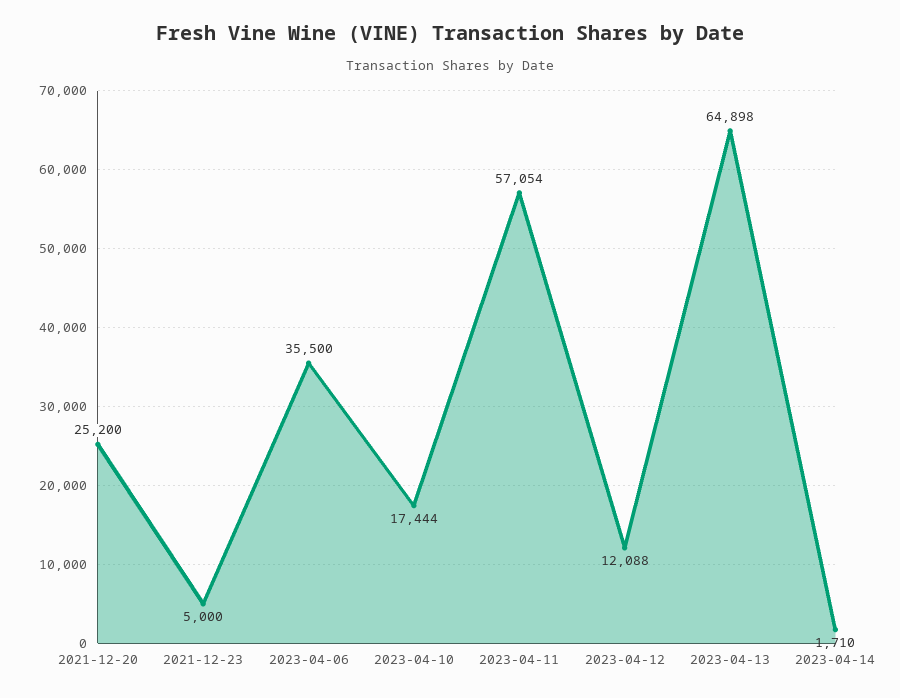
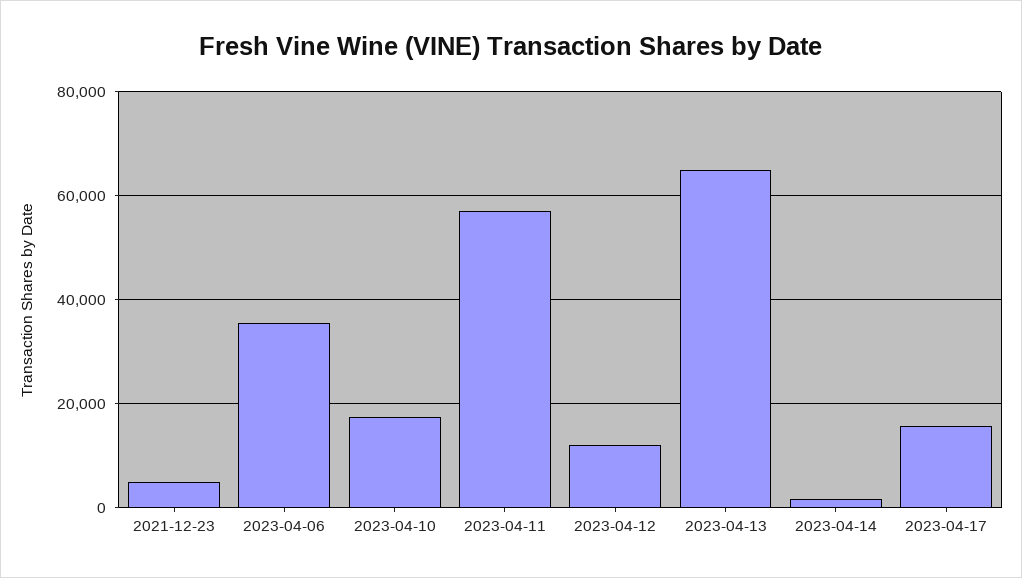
2021-12-20: 25200 -> none
2023-04-17: none -> 16000

